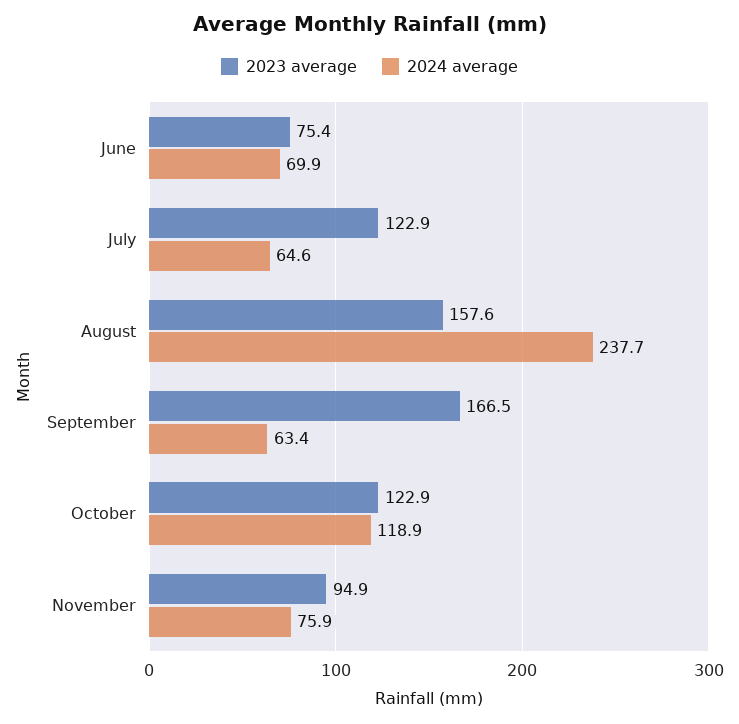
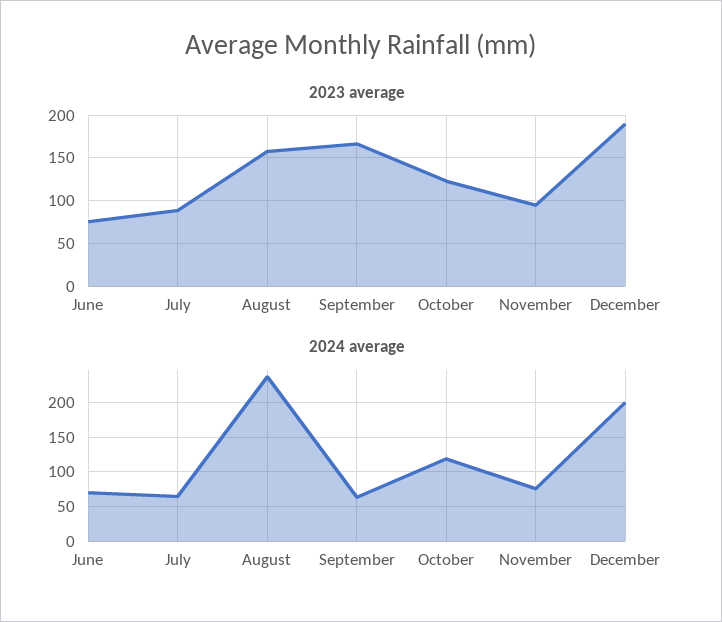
2023 average, July: 122.9 -> 90
2023 average, December: none -> 190
2024 average, December: none -> 200

